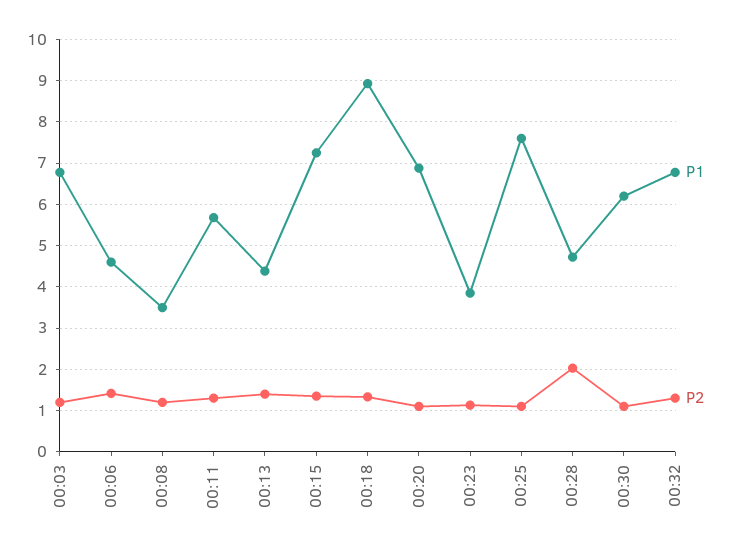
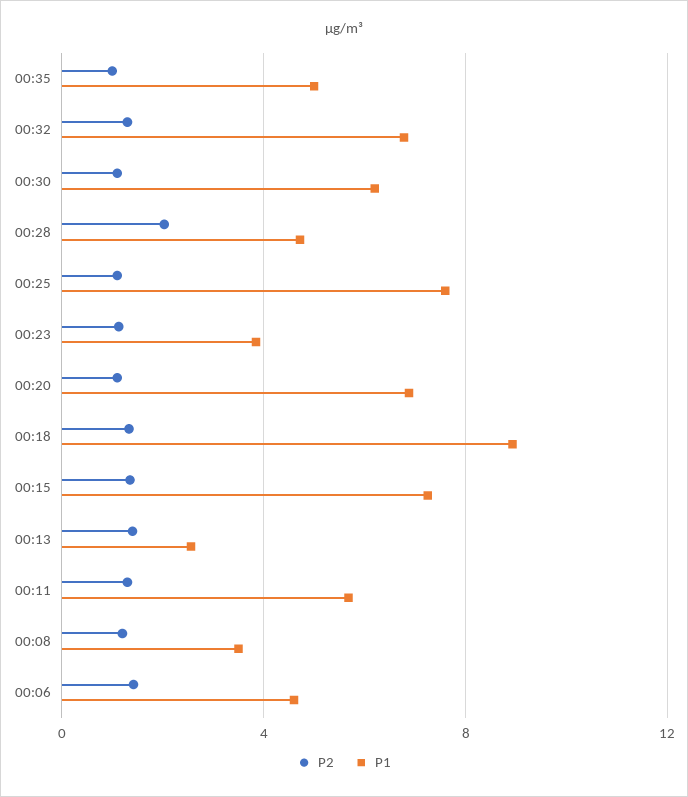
P1, 00:03: 6.8 -> none
P2, 00:03: 1.2 -> none
P1, 00:13: 4.4 -> 2.5
P2, 00:35: none -> 1
P1, 00:35: none -> 5

